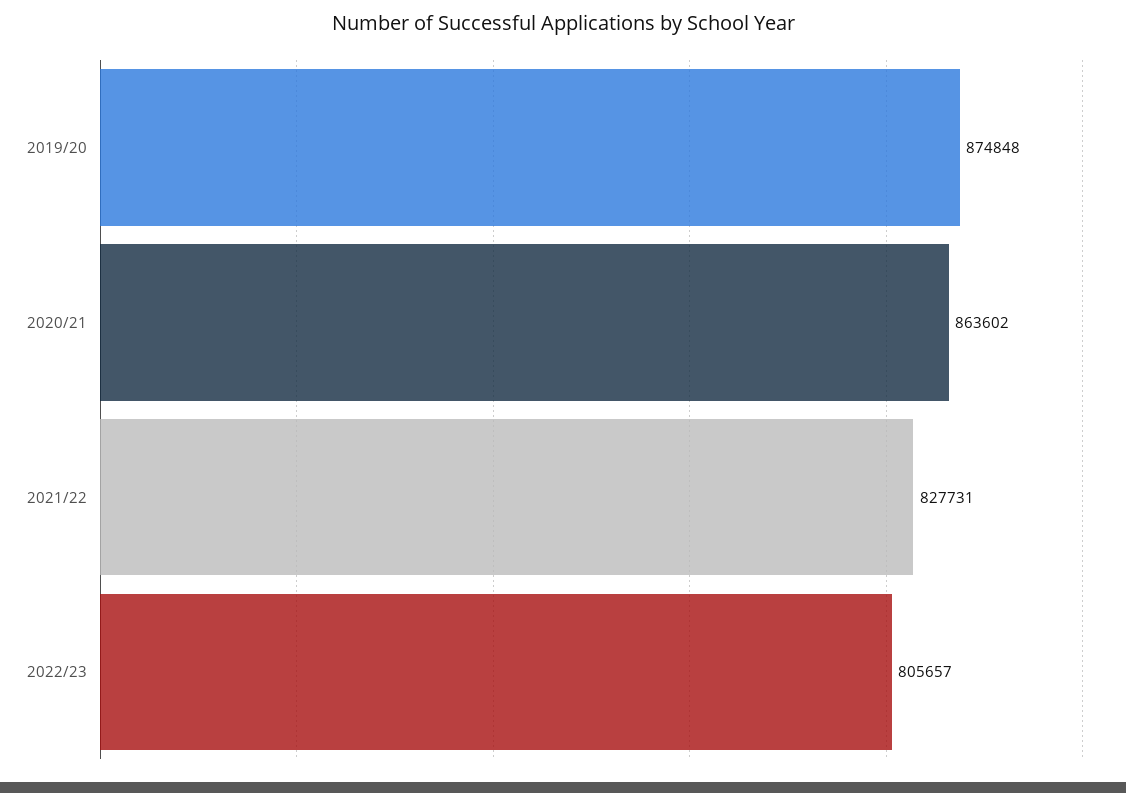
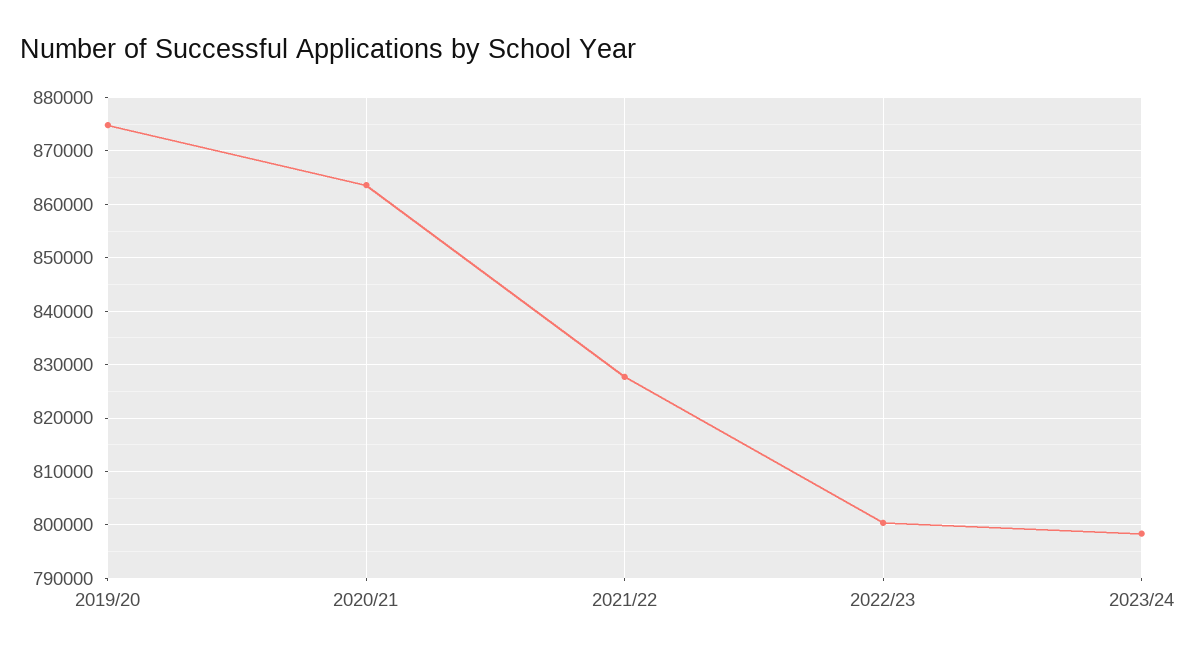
2022/23: 805657 -> 800000
2023/24: none -> 798000

